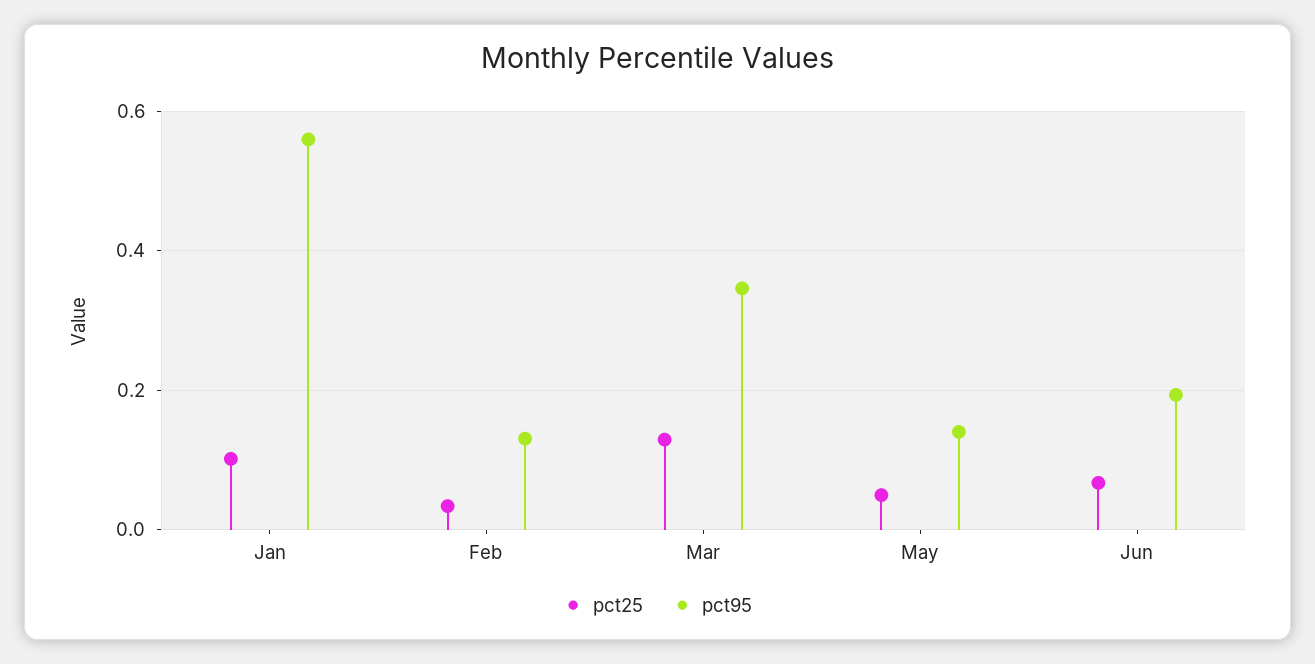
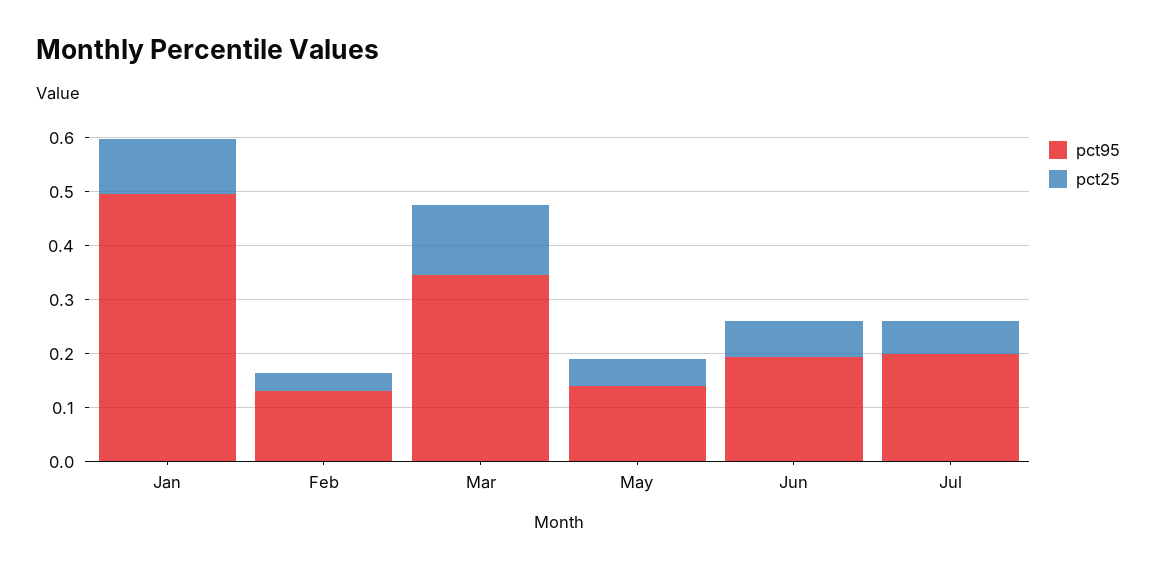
pct95, Jan: 0.56 -> 0.5
pct95, Jul: none -> 0.2
pct25, Jul: none -> 0.06

